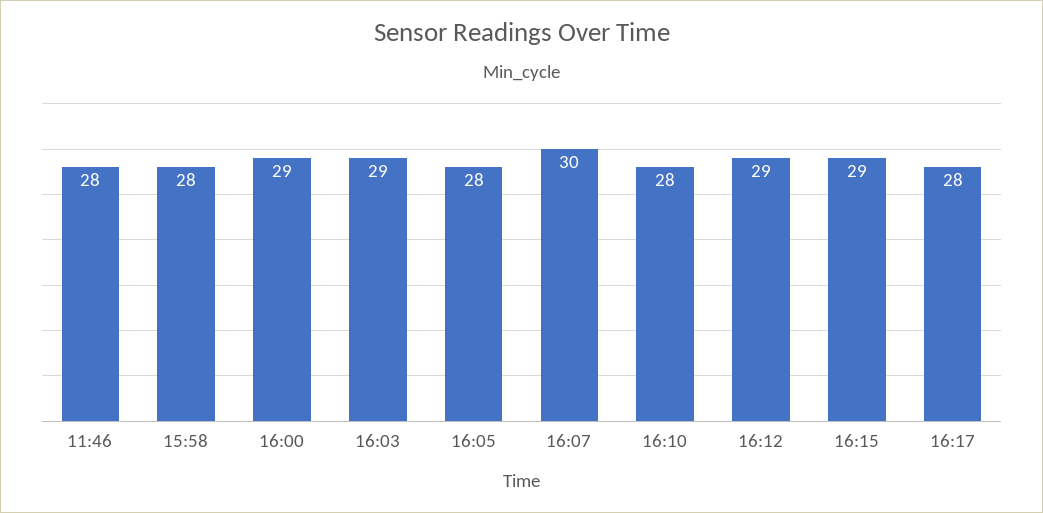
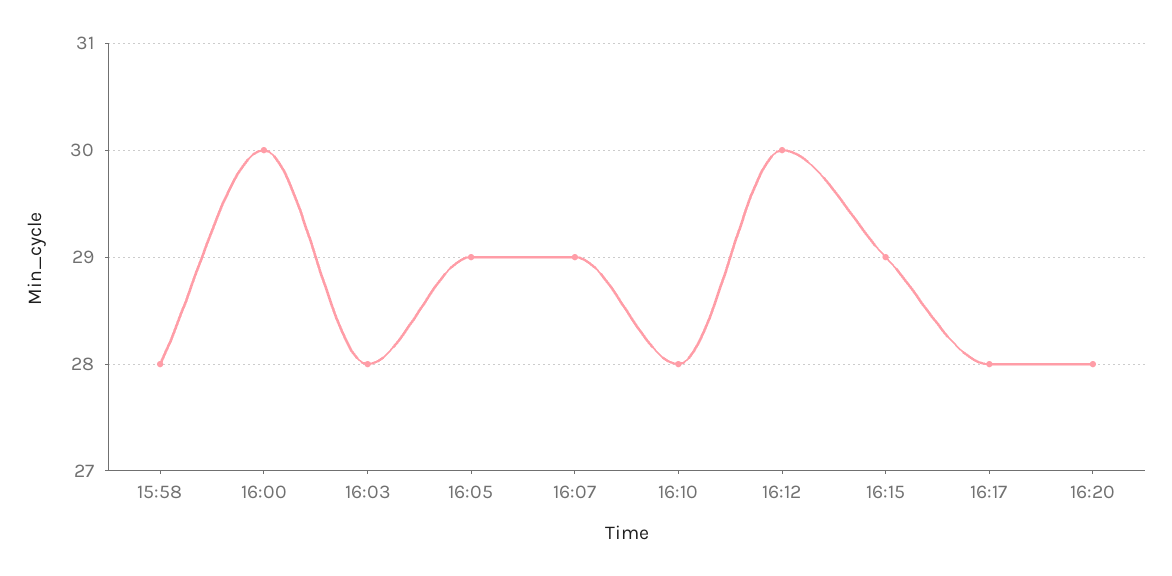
11:46: 28 -> none
16:00: 29 -> 30
16:03: 29 -> 28
16:05: 28 -> 29
16:07: 30 -> 29
16:12: 29 -> 30
16:20: none -> 28

